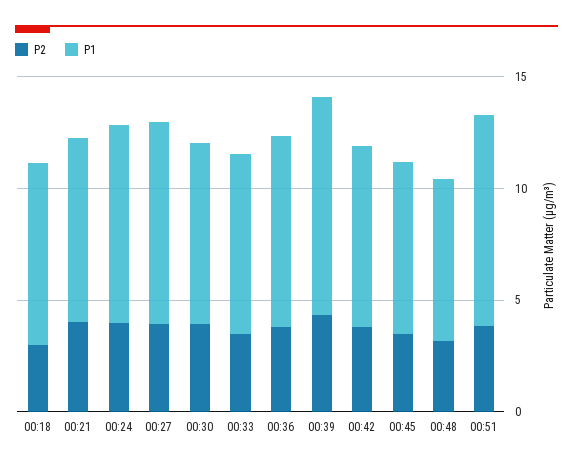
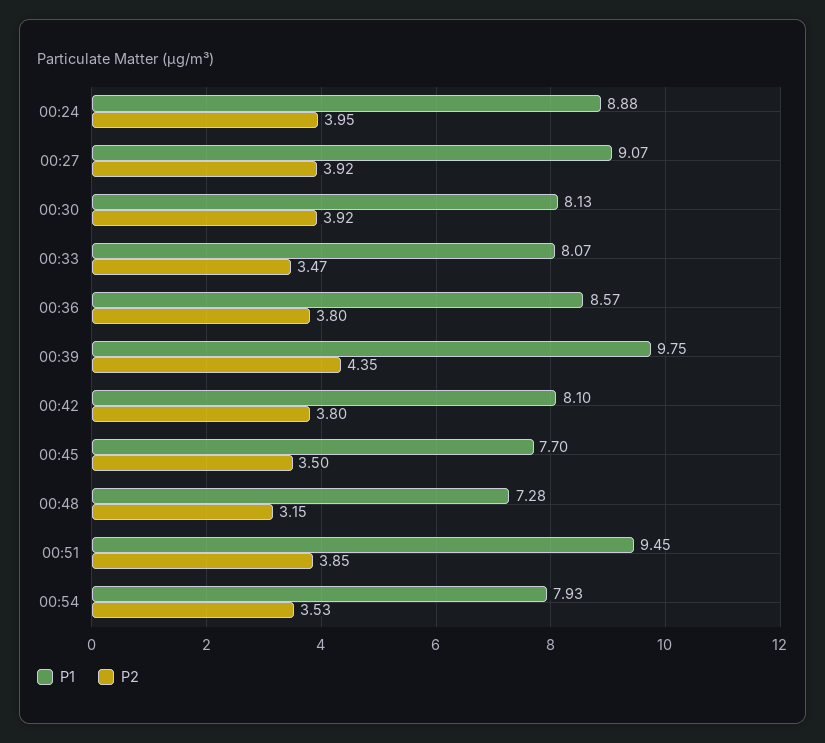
P2, 00:18: 3 -> none
P1, 00:18: 8 -> none
P2, 00:21: 4 -> none
P1, 00:21: 8 -> none
P1, 00:54: none -> 7.93
P2, 00:54: none -> 3.53

